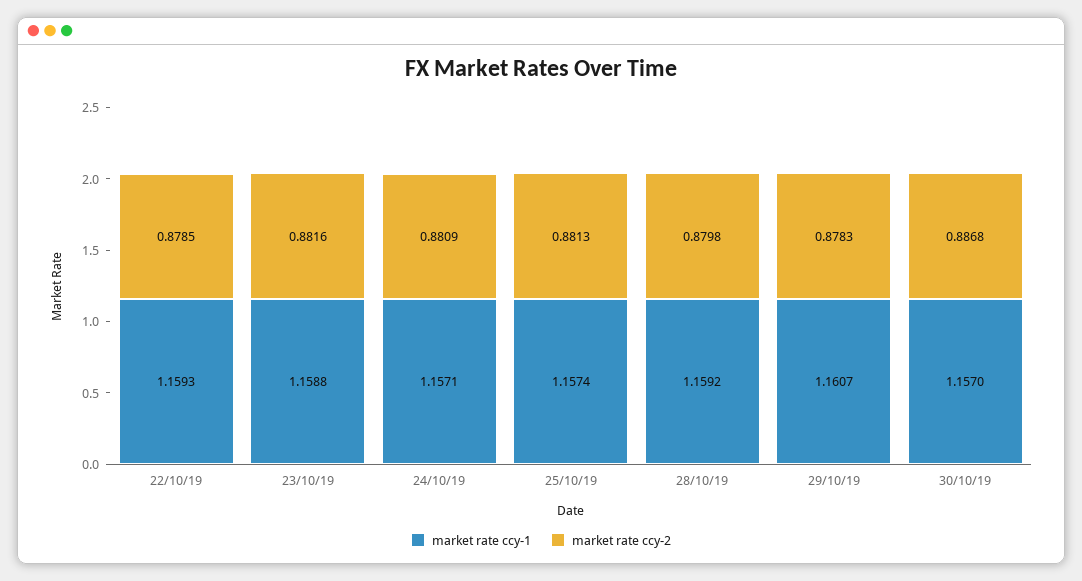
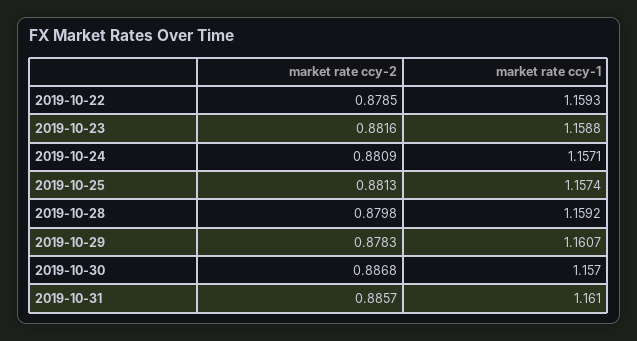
market rate ccy-2, 2019-10-31: none -> 0.8857
market rate ccy-1, 2019-10-31: none -> 1.161

